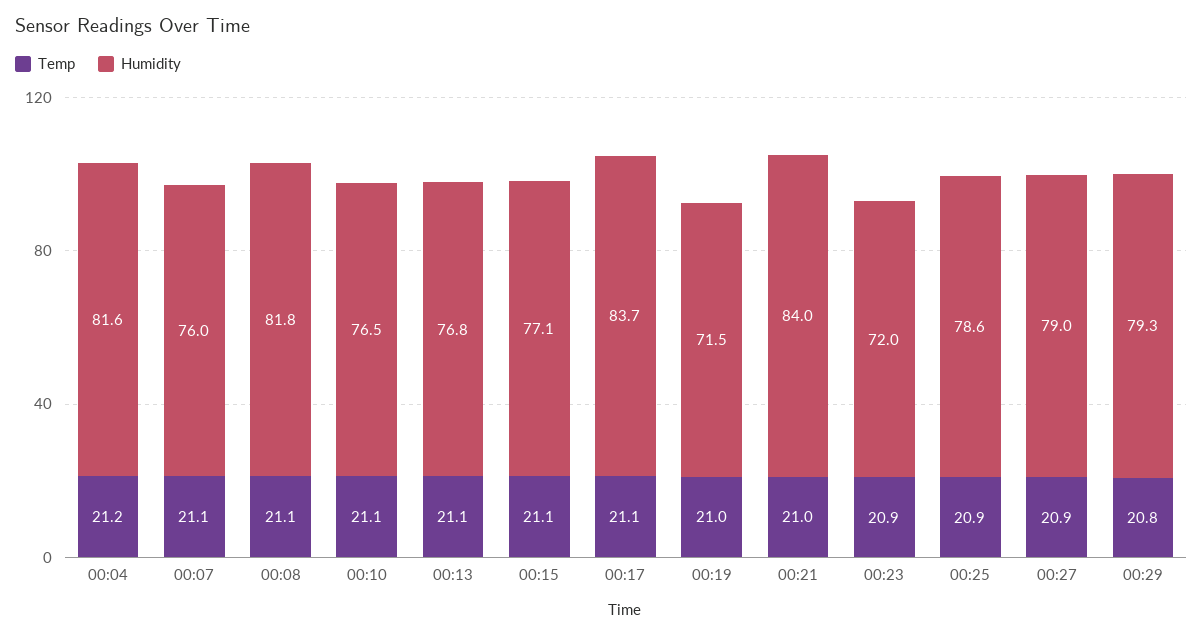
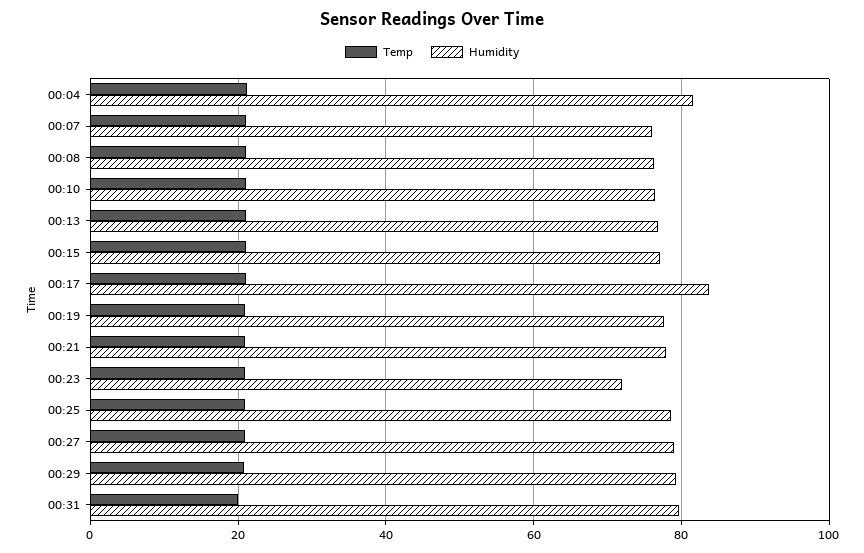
Humidity, 00:08: 81.8 -> 76
Humidity, 00:19: 71.5 -> 78
Humidity, 00:21: 84 -> 78
Temp, 00:31: none -> 20
Humidity, 00:31: none -> 80

